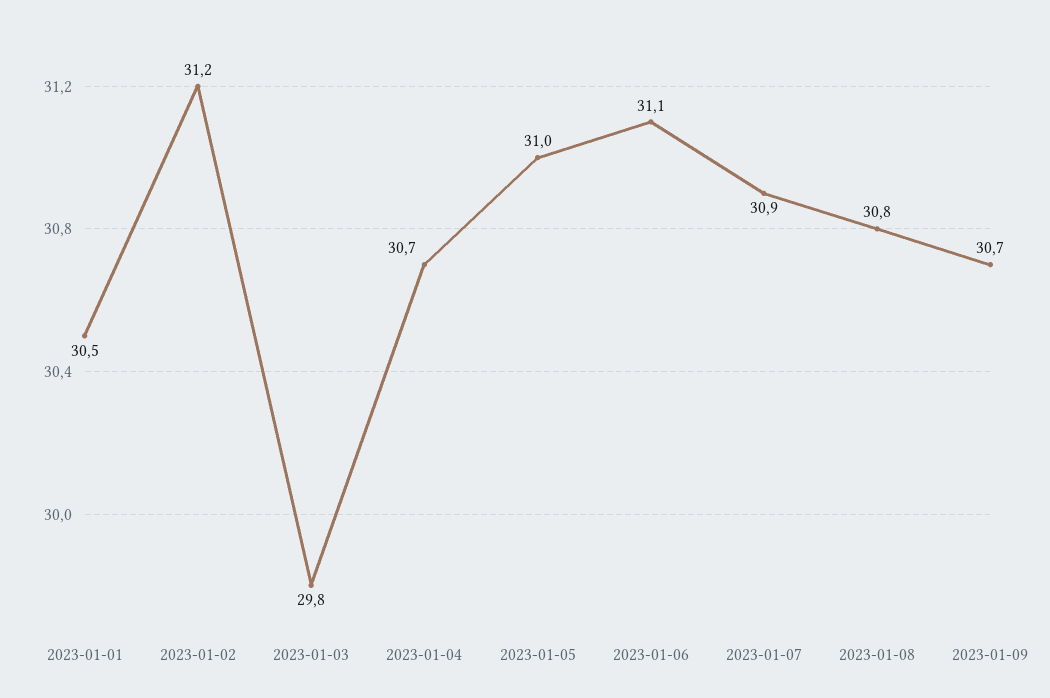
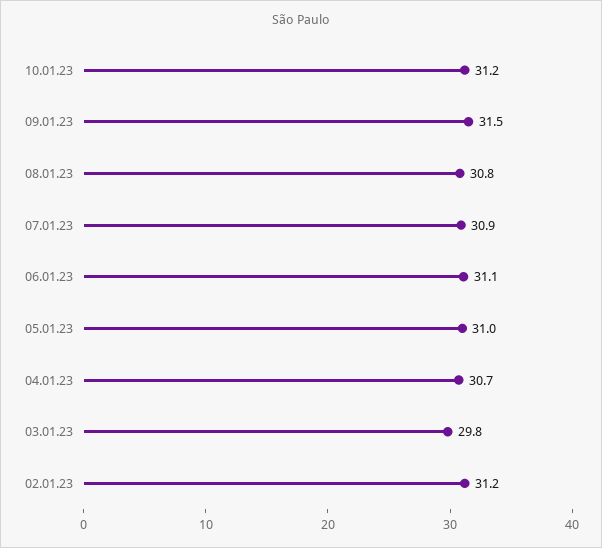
2023-01-01: 30.5 -> none
2023-01-09: 30.7 -> 31.5
10.01.23: none -> 31.2

